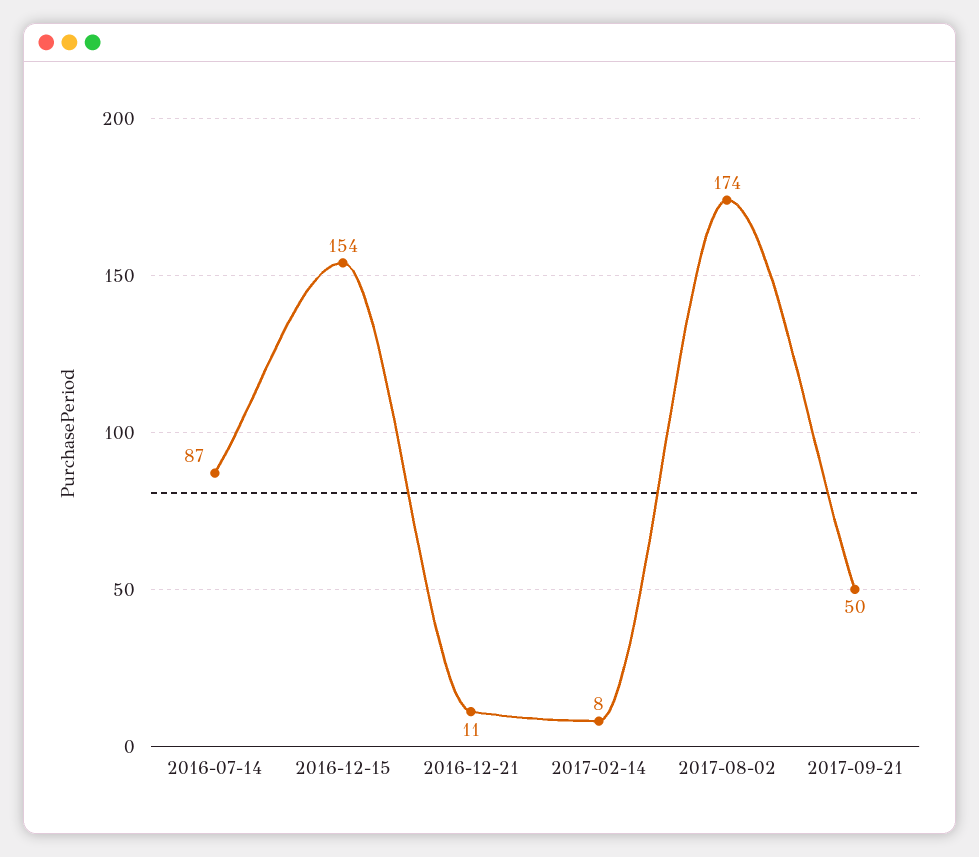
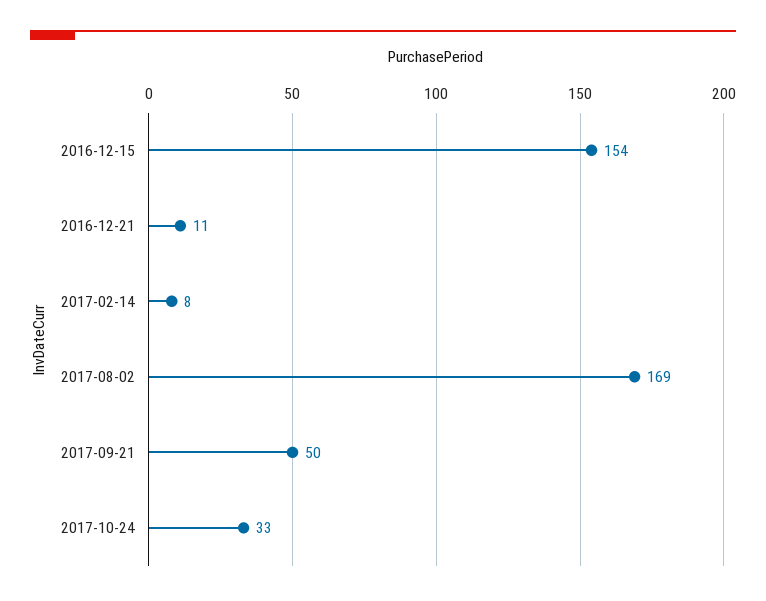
2016-07-14: 87 -> none
2017-08-02: 174 -> 169
2017-10-24: none -> 33

